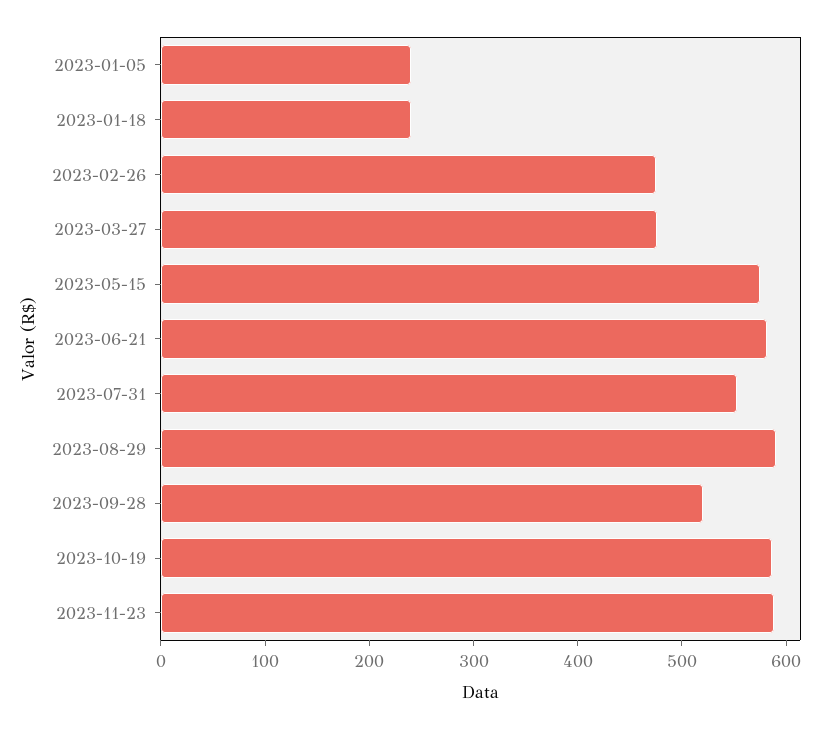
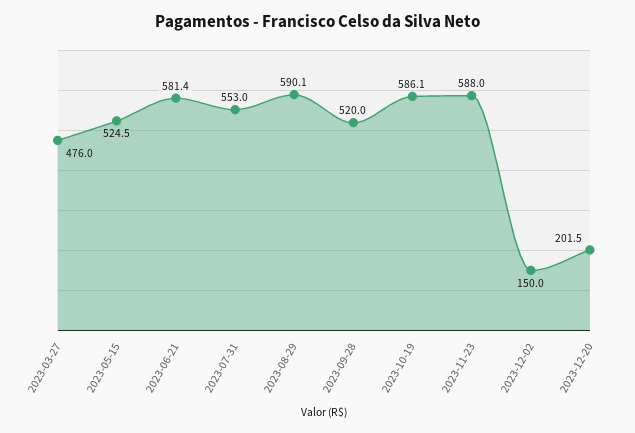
2023-01-05: 240 -> none
2023-01-18: 240 -> none
2023-02-26: 480 -> none
2023-05-15: 580 -> 524.5
2023-12-02: none -> 150
2023-12-20: none -> 201.5

